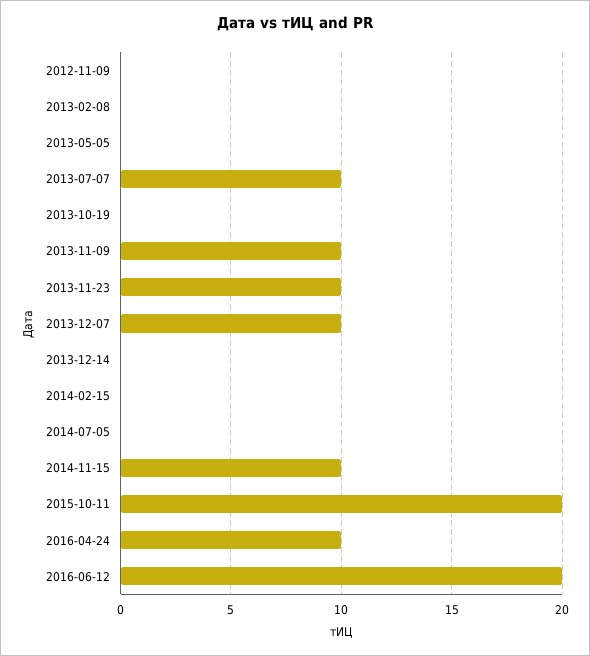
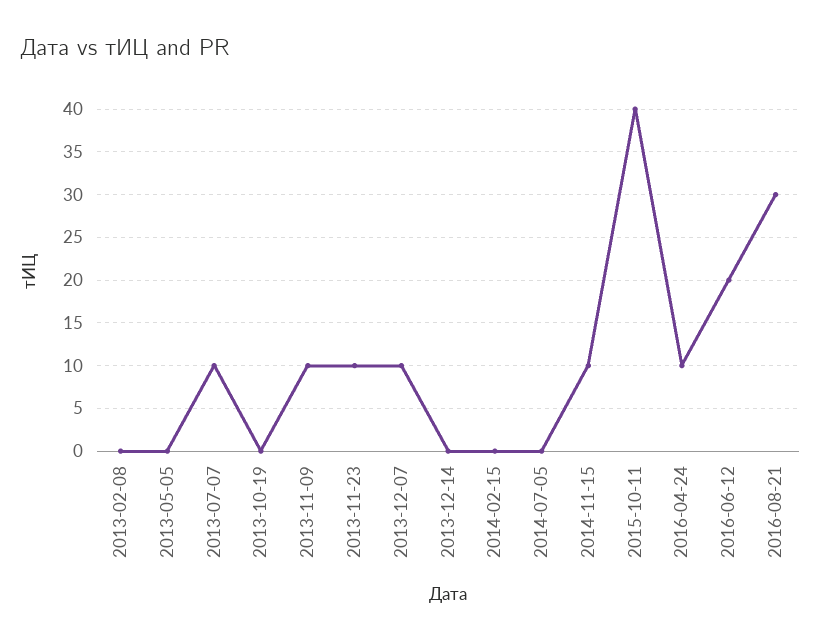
2012-11-09: 0 -> none
2015-10-11: 20 -> 40
2016-08-21: none -> 30

